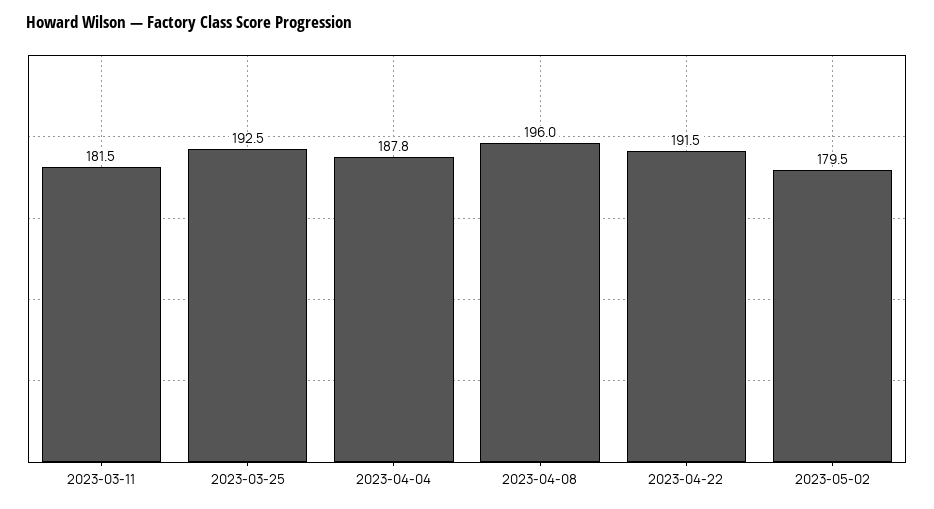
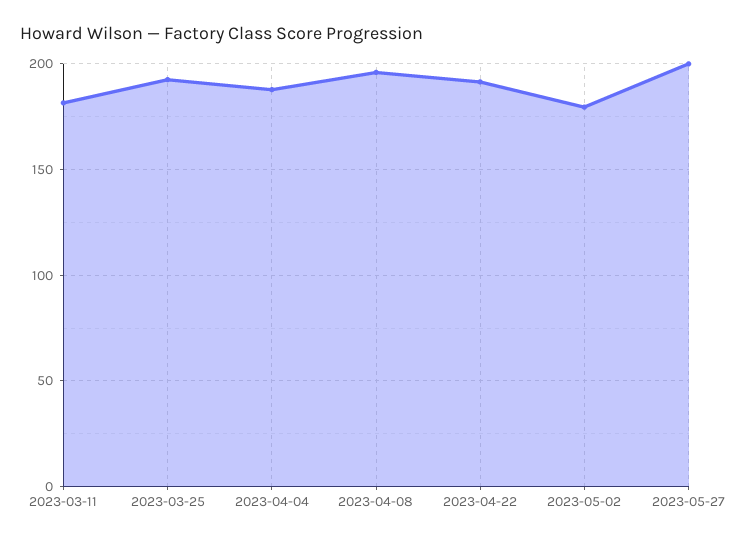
2023-05-27: none -> 200

